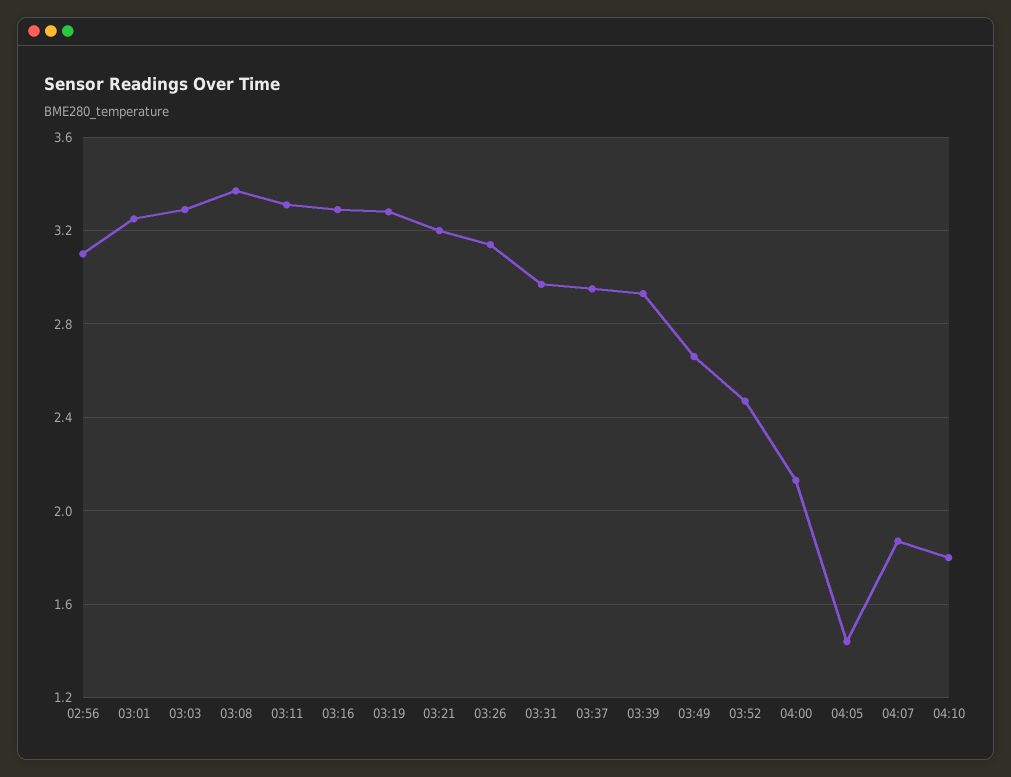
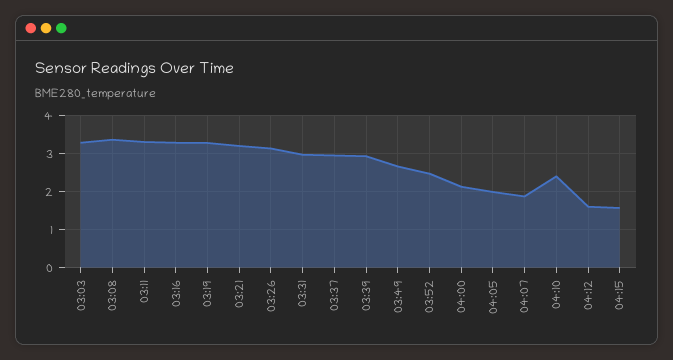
02:56: 3.1 -> none
03:01: 3.25 -> none
04:05: 1.45 -> 2
04:10: 1.8 -> 2.4
04:12: none -> 1.6
04:15: none -> 1.6

